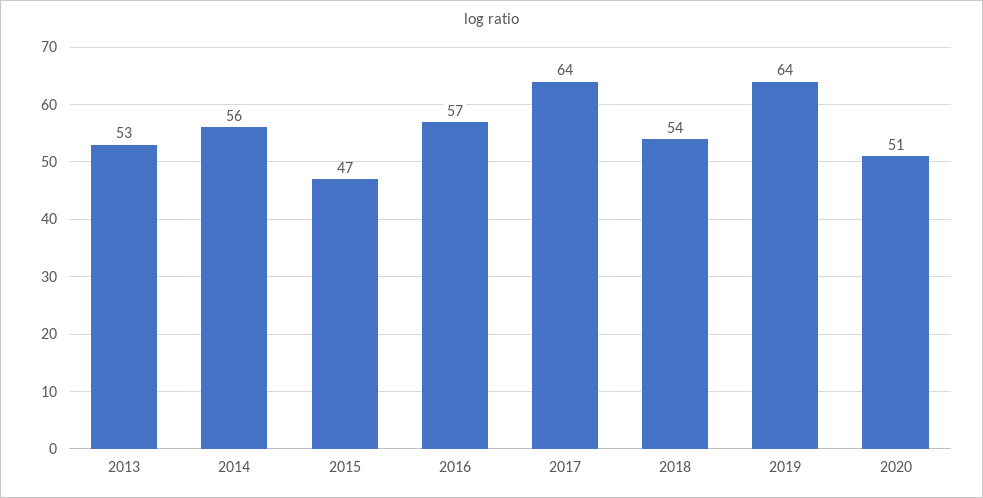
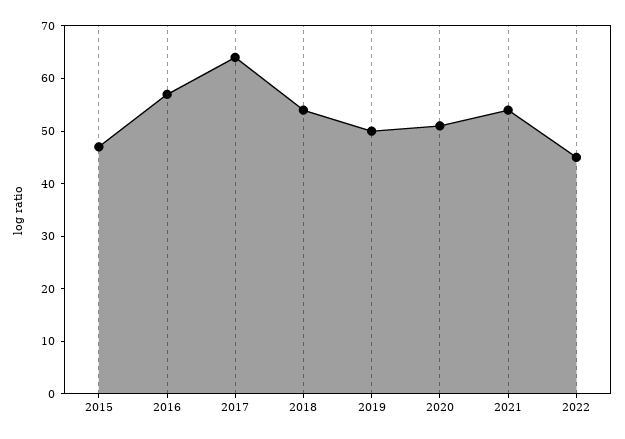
2013: 53 -> none
2014: 56 -> none
2019: 64 -> 50
2021: none -> 55
2022: none -> 45

